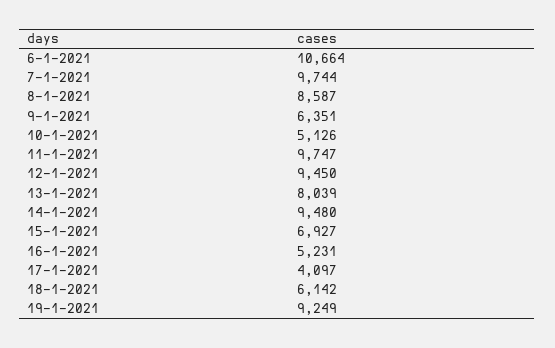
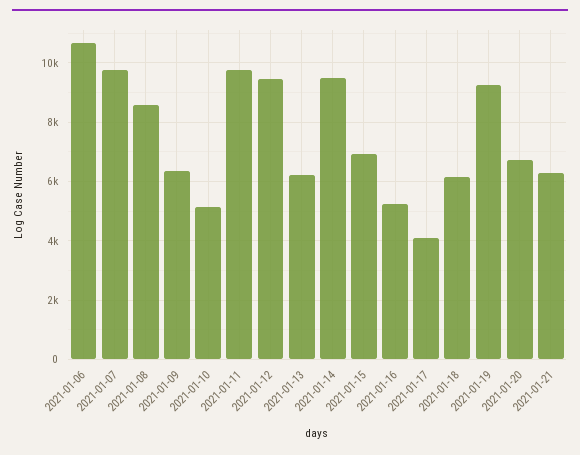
13-1-2021: 8039 -> 6250
2021-01-20: none -> 6750
2021-01-21: none -> 6250

